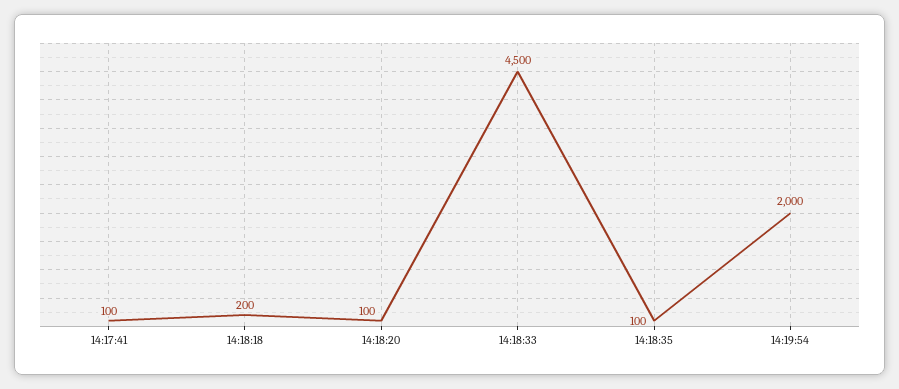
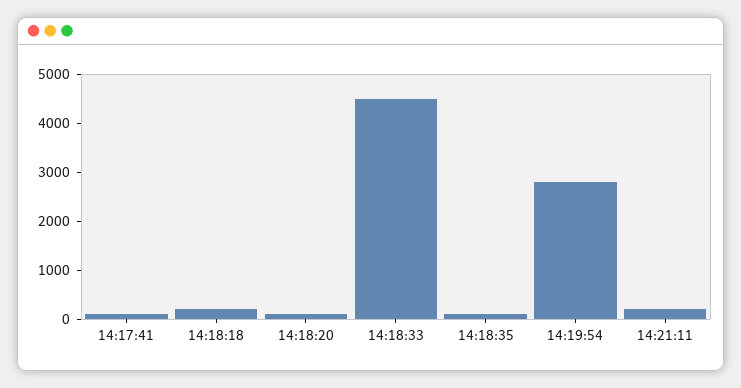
14:19:54: 2000 -> 2800
14:21:11: none -> 200

